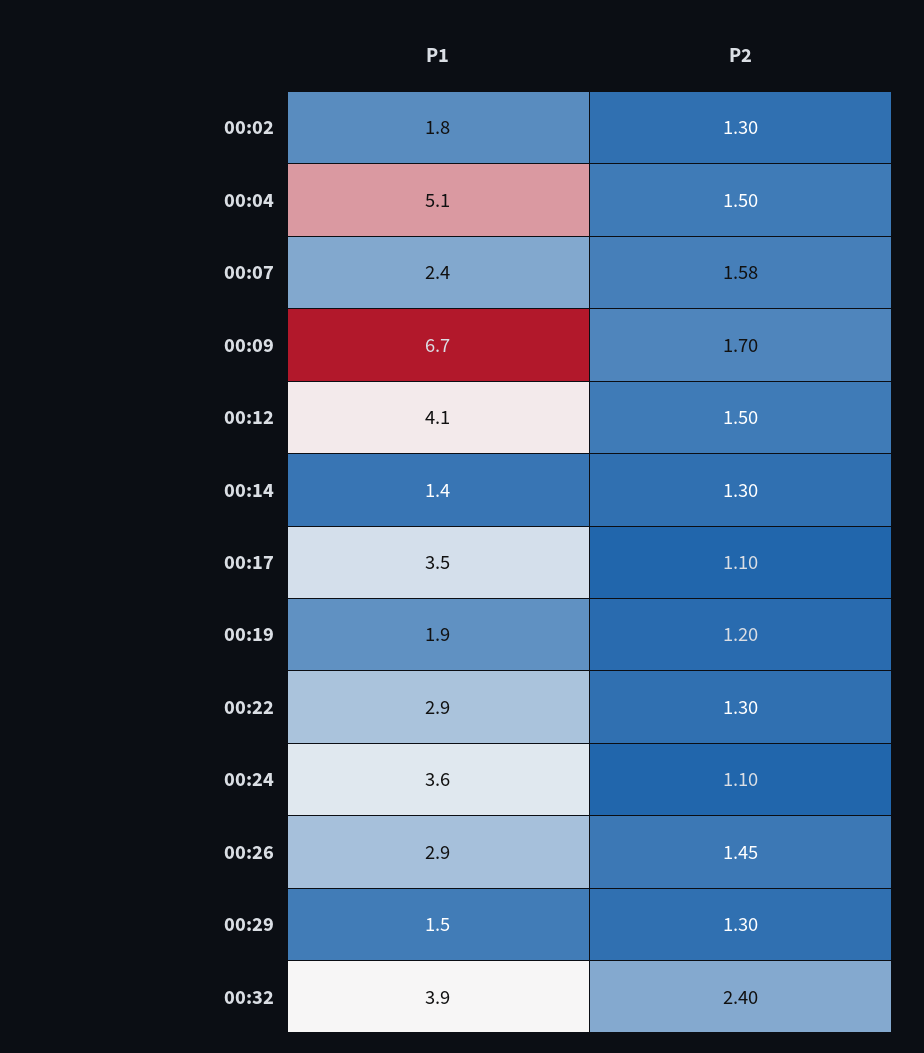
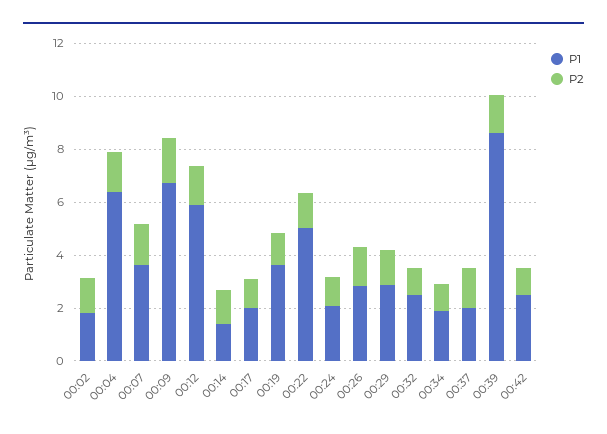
P1, 00:04: 5.1 -> 6.5
P1, 00:07: 2.4 -> 3.5
P1, 00:12: 4.1 -> 6
P1, 00:17: 3.5 -> 2
P1, 00:19: 1.9 -> 3.5
P1, 00:22: 2.9 -> 5
P1, 00:24: 3.6 -> 2
P1, 00:29: 1.5 -> 3
P1, 00:32: 3.9 -> 2.5
P2, 00:32: 2.4 -> 1
P1, 00:34: none -> 2
P2, 00:34: none -> 1
P1, 00:37: none -> 2
P2, 00:37: none -> 1.5
P1, 00:39: none -> 8.5
P2, 00:39: none -> 1.5
P1, 00:42: none -> 2.5
P2, 00:42: none -> 1

